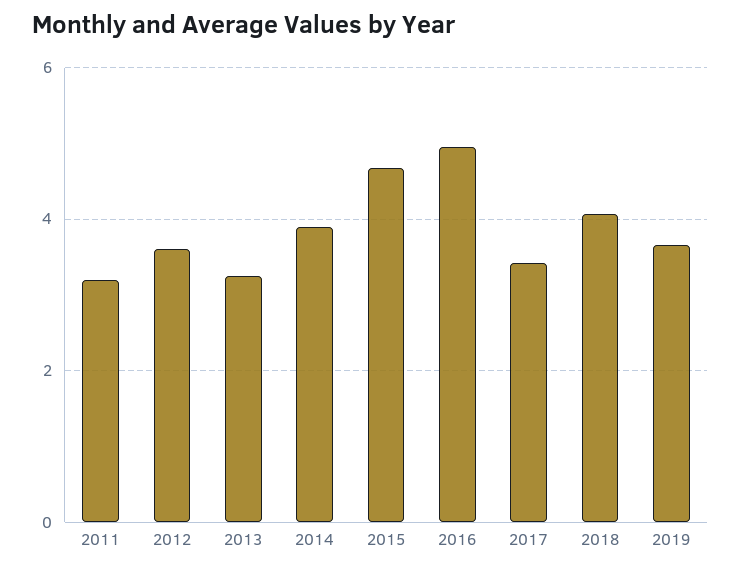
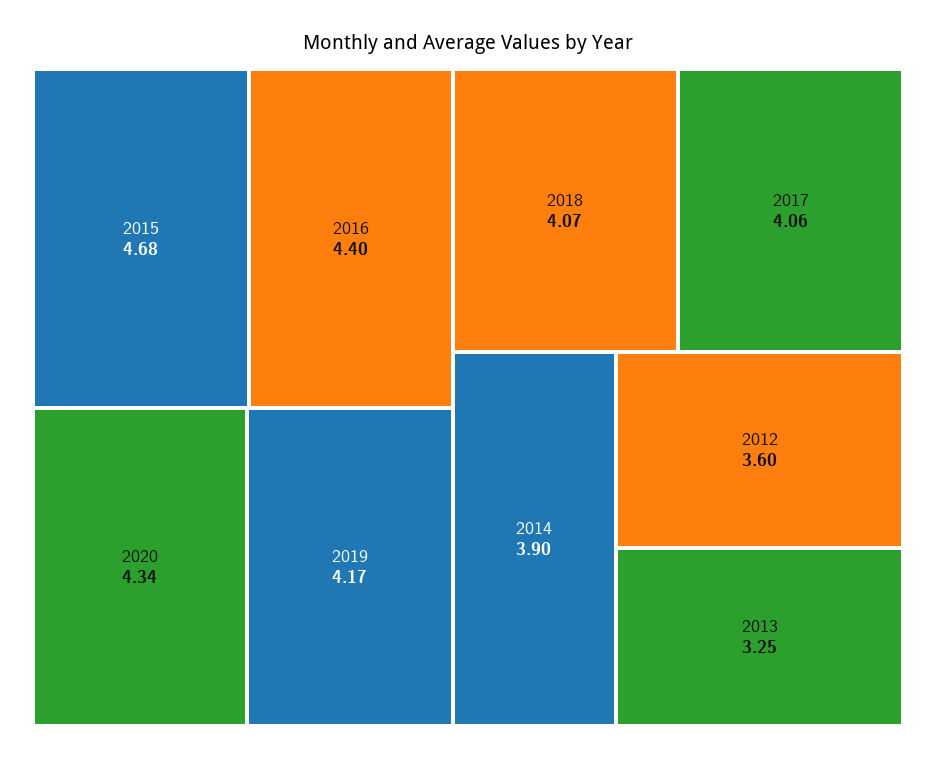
2011: 3.2 -> none
2016: 5 -> 4.4
2017: 3.4 -> 4.06
2019: 3.6 -> 4.17
2020: none -> 4.34

